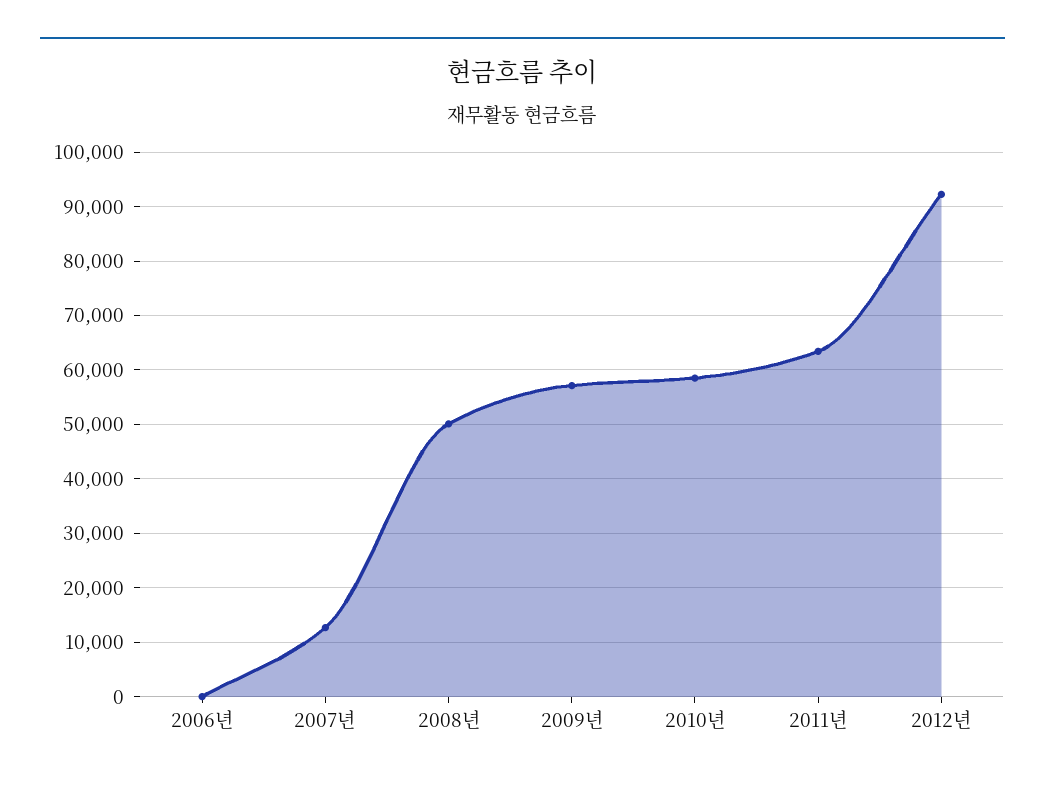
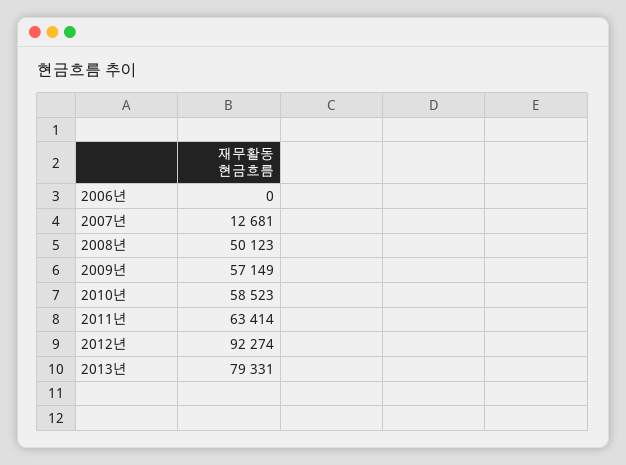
2013년: none -> 79331

